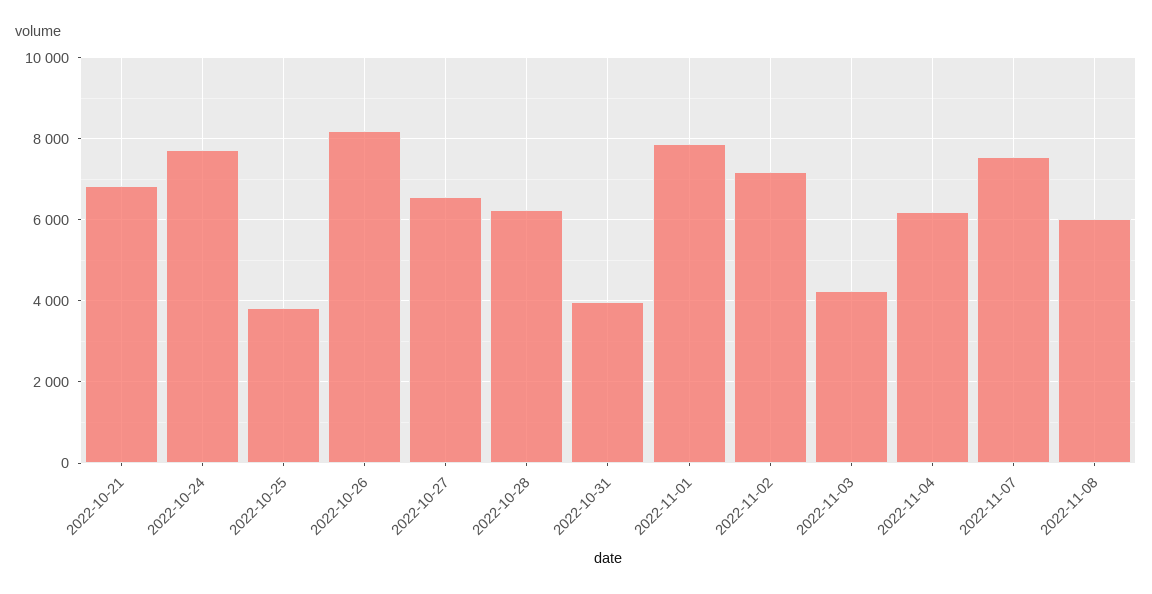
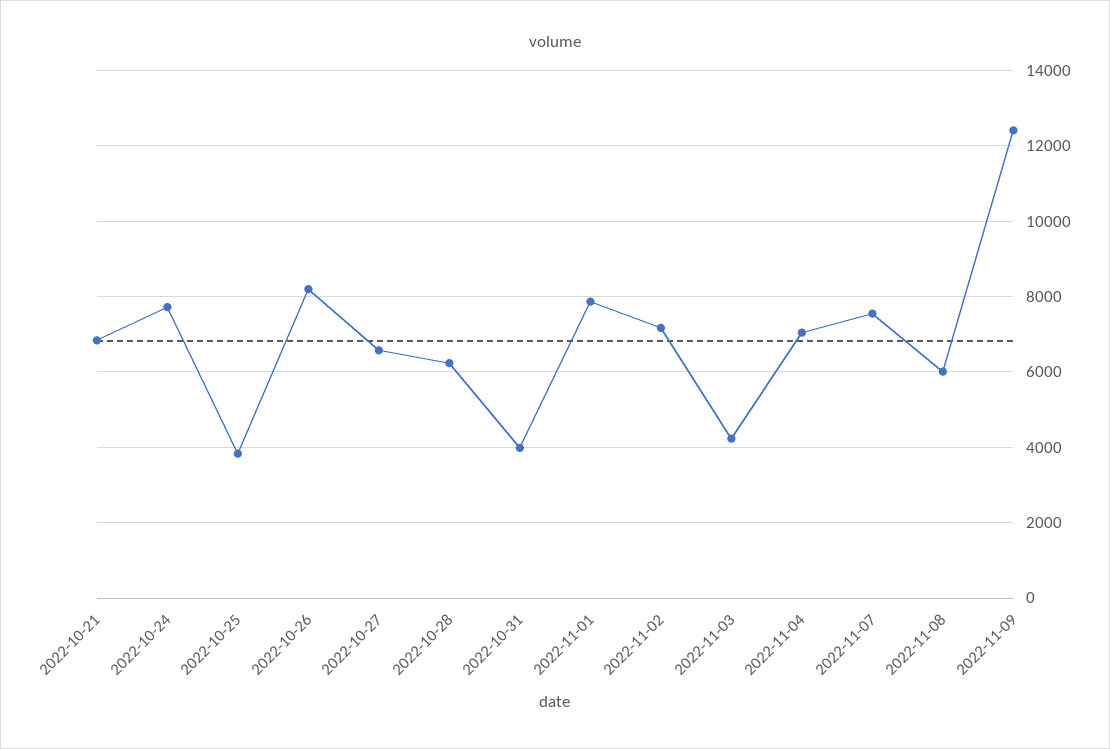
2022-11-04: 6200 -> 7000
2022-11-09: none -> 12400

